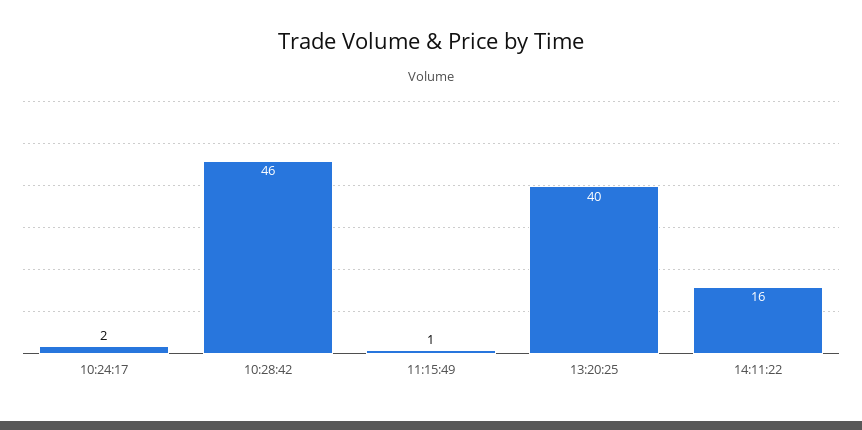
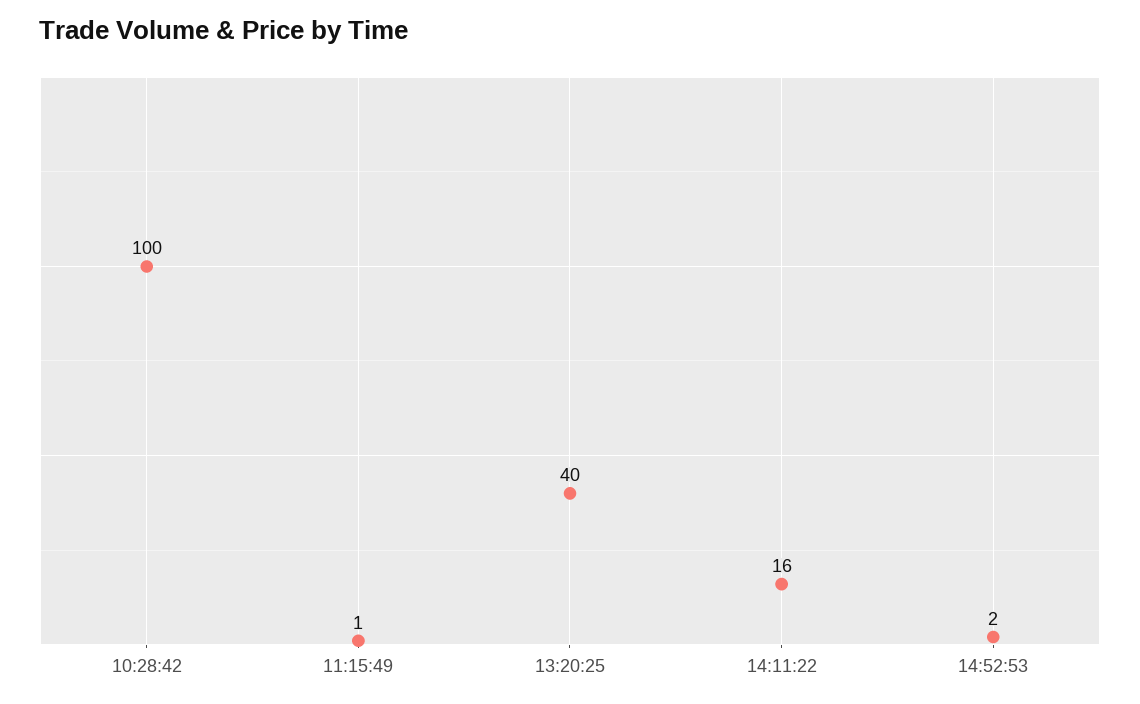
10:24:17: 2 -> none
10:28:42: 46 -> 100
14:52:53: none -> 2

